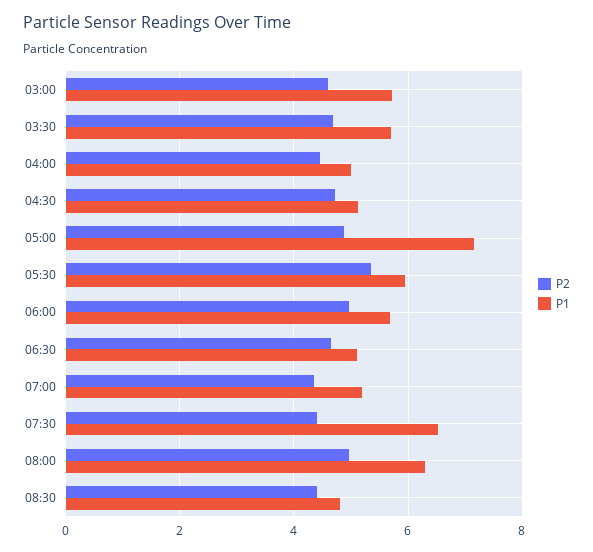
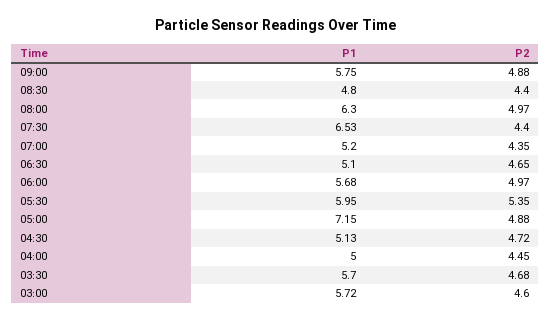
P1, 09:00: none -> 5.75
P2, 09:00: none -> 4.88

